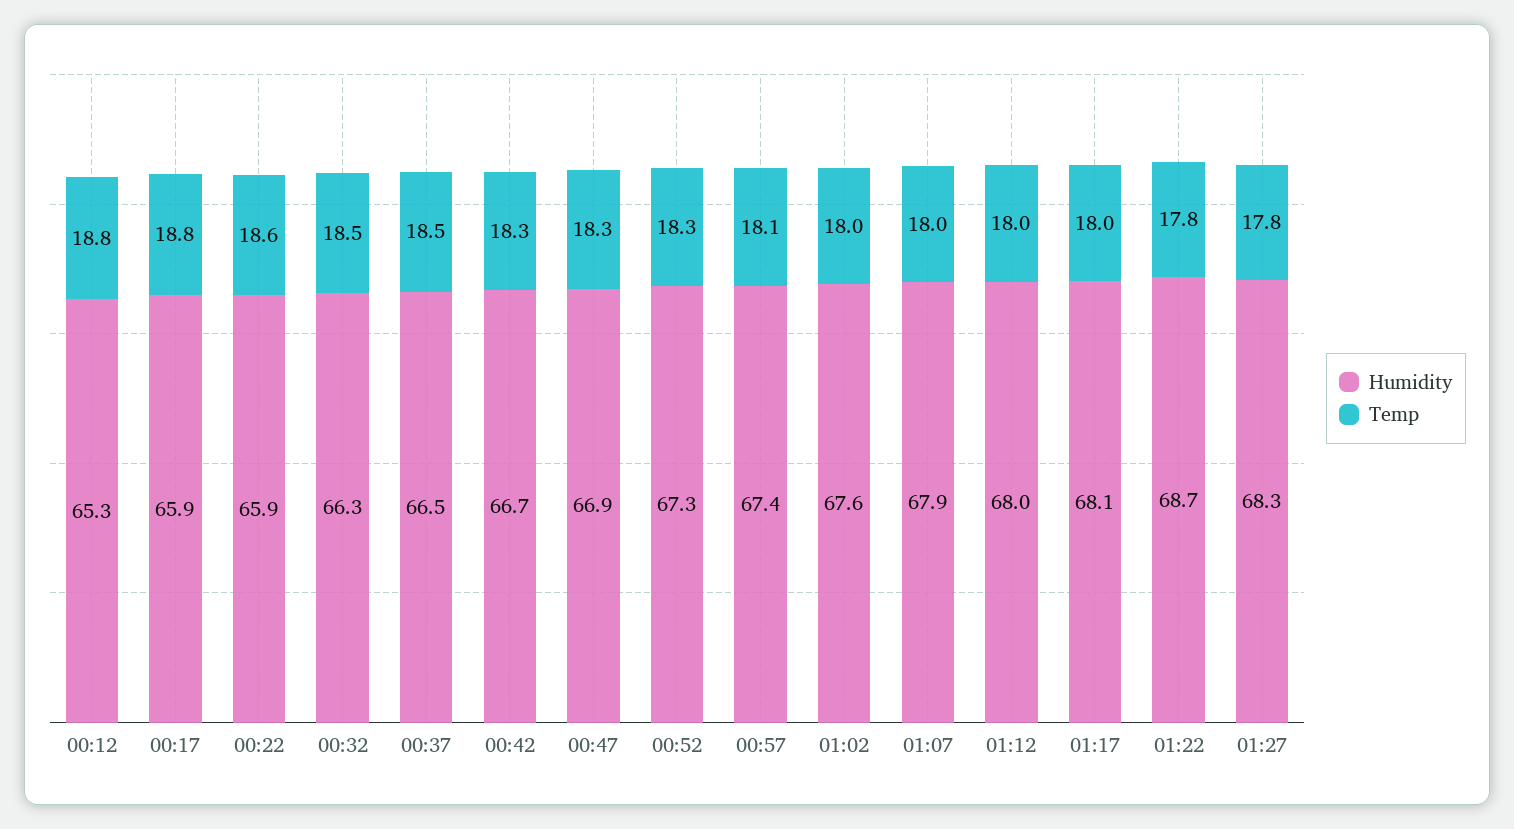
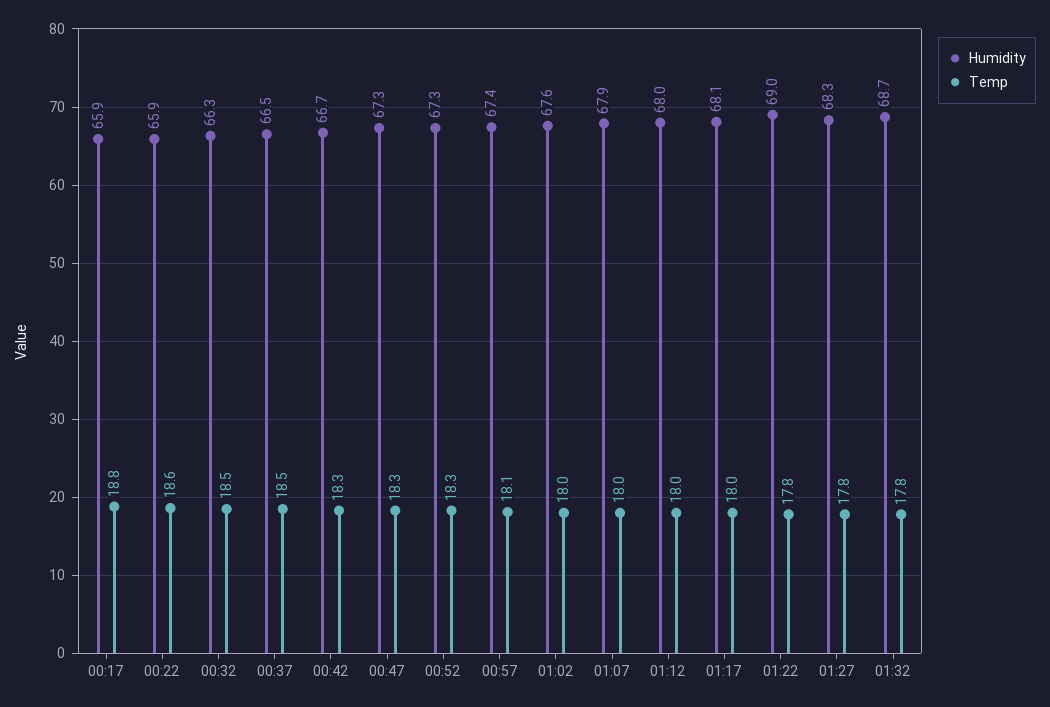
Humidity, 00:12: 65.3 -> none
Temp, 00:12: 18.8 -> none
Humidity, 00:47: 66.9 -> 67.3
Humidity, 01:22: 68.7 -> 69
Humidity, 01:32: none -> 68.7
Temp, 01:32: none -> 17.8

